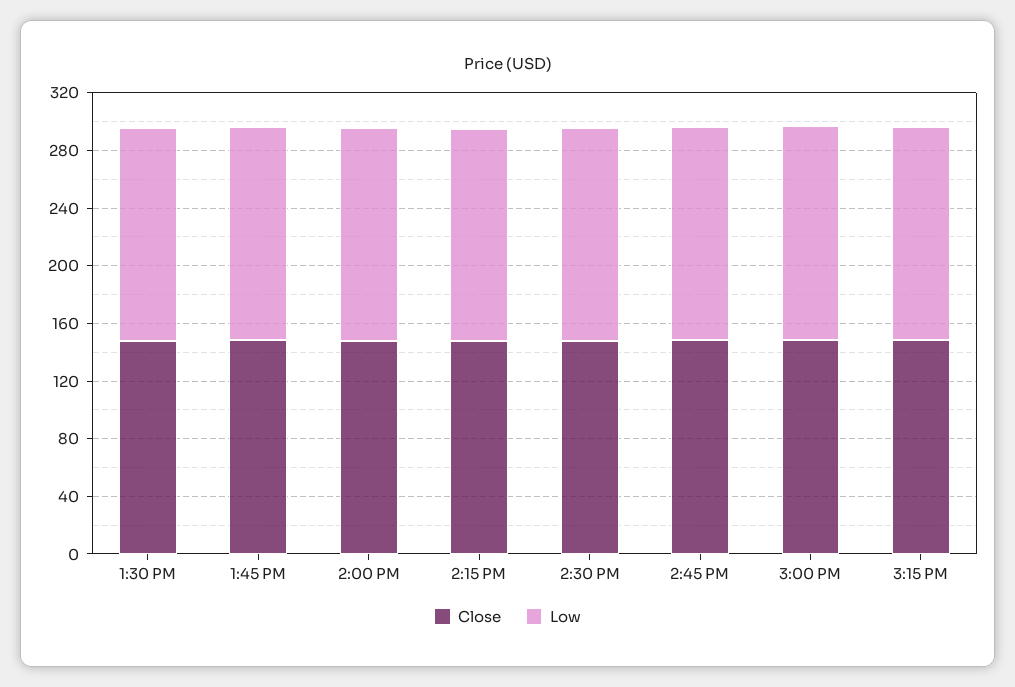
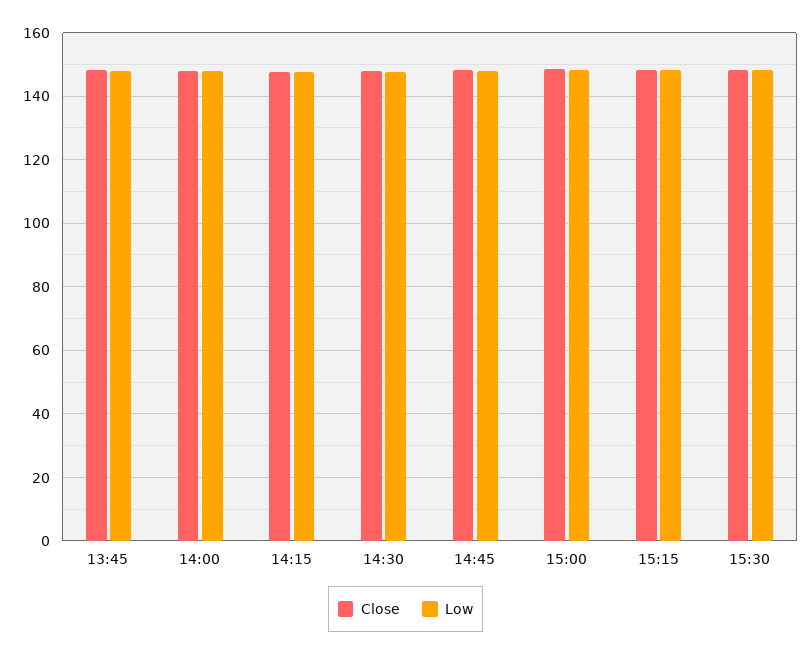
Close, 1:30 PM: 150 -> none
Low, 1:30 PM: 150 -> none
Close, 15:30: none -> 148
Low, 15:30: none -> 148

